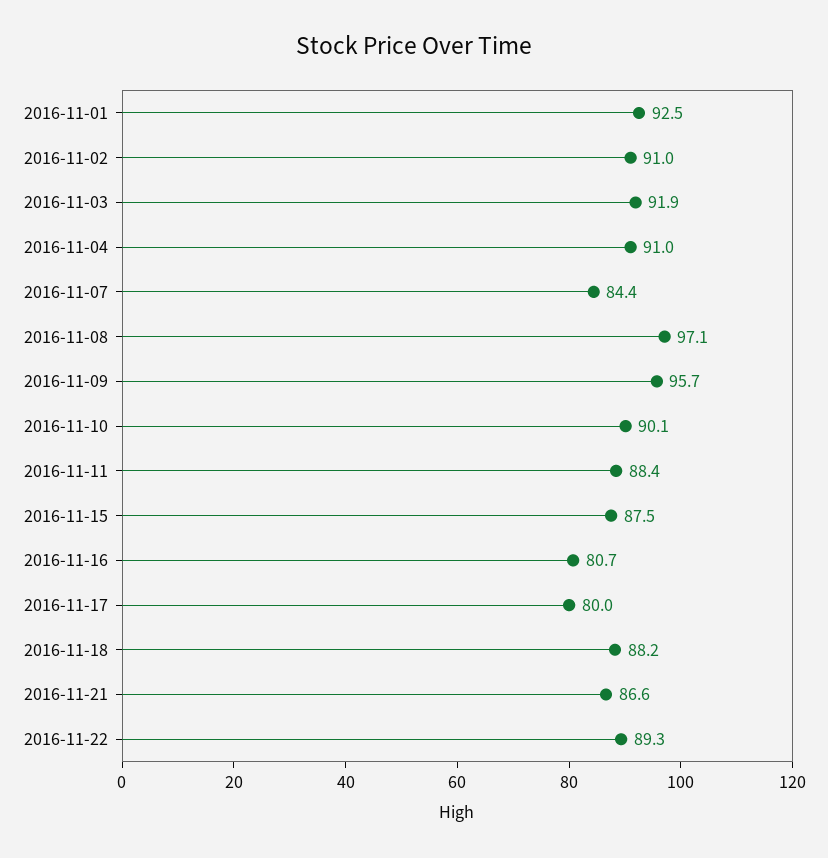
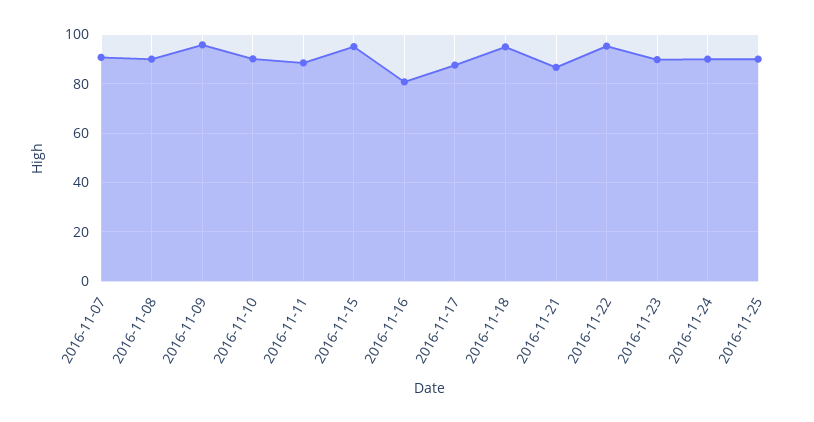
2016-11-01: 92.5 -> none
2016-11-02: 91 -> none
2016-11-03: 91.9 -> none
2016-11-04: 91 -> none
2016-11-07: 84.4 -> 90
2016-11-08: 97.1 -> 90
2016-11-15: 87.5 -> 95
2016-11-17: 80 -> 87.5
2016-11-18: 88.2 -> 95
2016-11-22: 89.3 -> 95
2016-11-23: none -> 90
2016-11-24: none -> 90
2016-11-25: none -> 90

